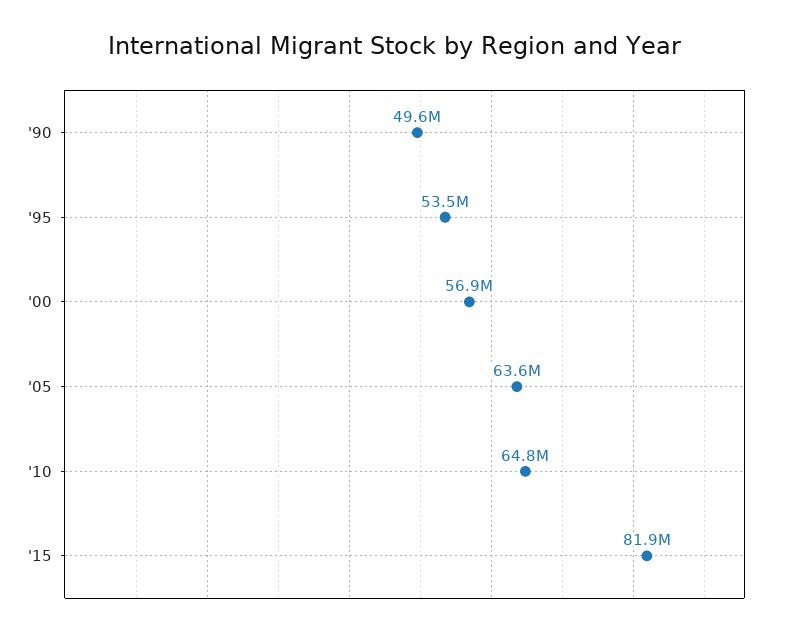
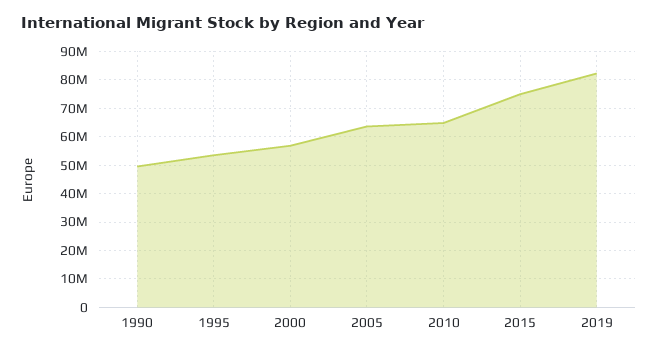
'15: 81900000 -> 75000000
2019: none -> 82500000

